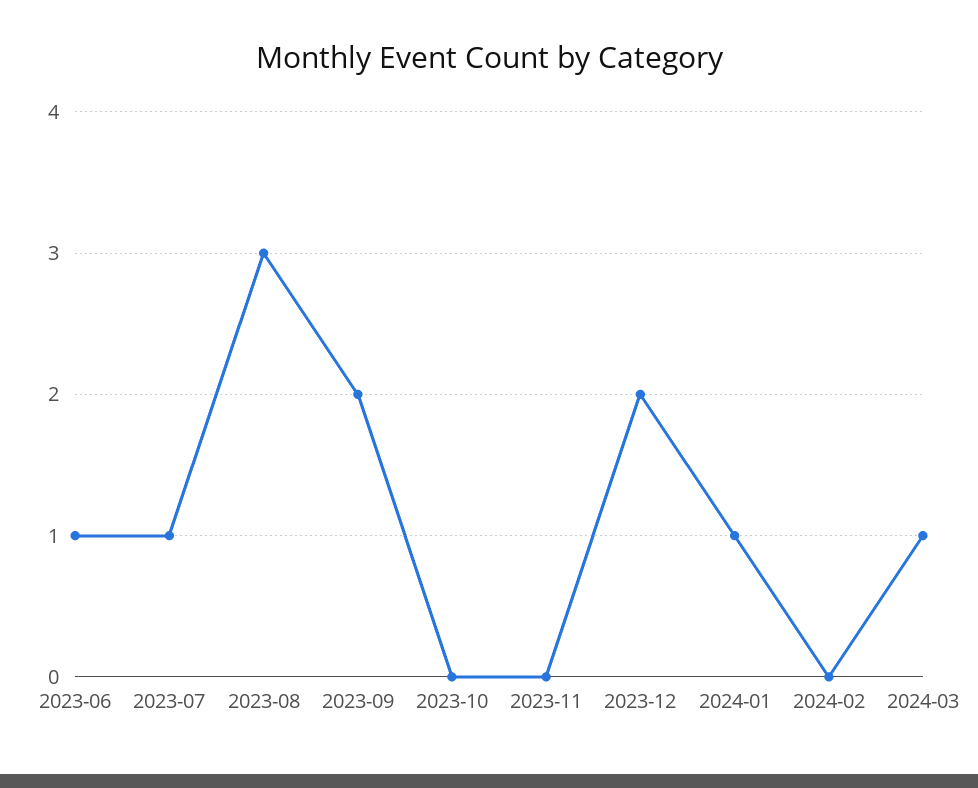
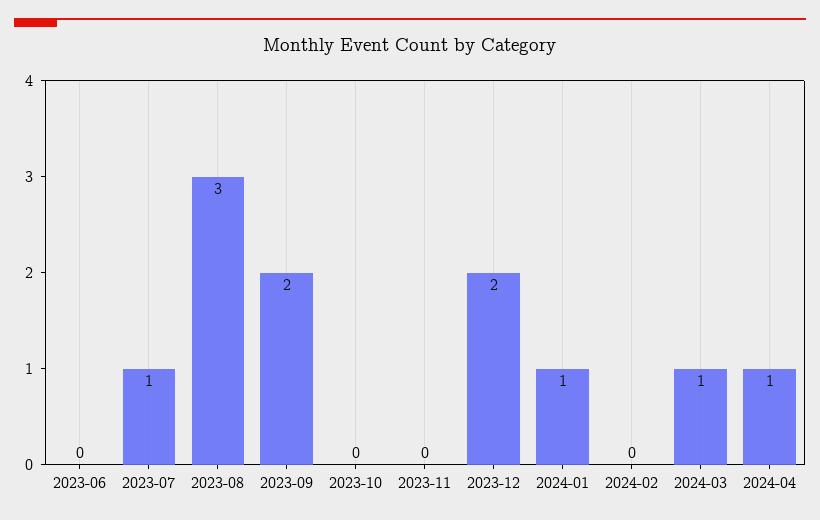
2023-06: 1 -> 0
2024-04: none -> 1

